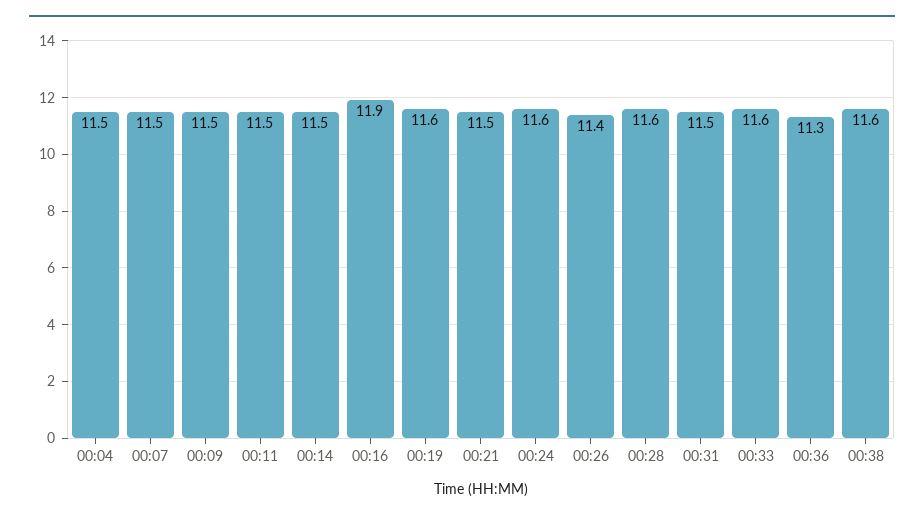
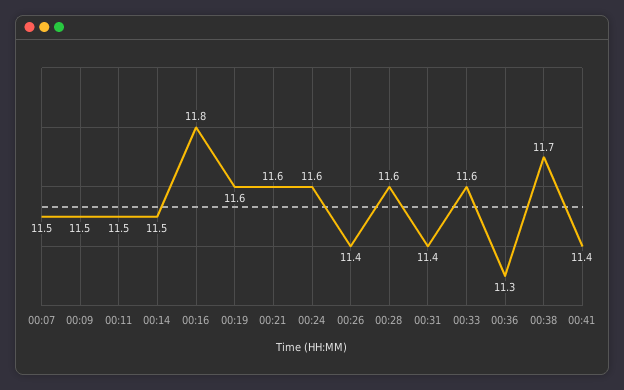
00:04: 11.5 -> none
00:16: 11.9 -> 11.8
00:21: 11.5 -> 11.6
00:31: 11.5 -> 11.4
00:38: 11.6 -> 11.7
00:41: none -> 11.4

